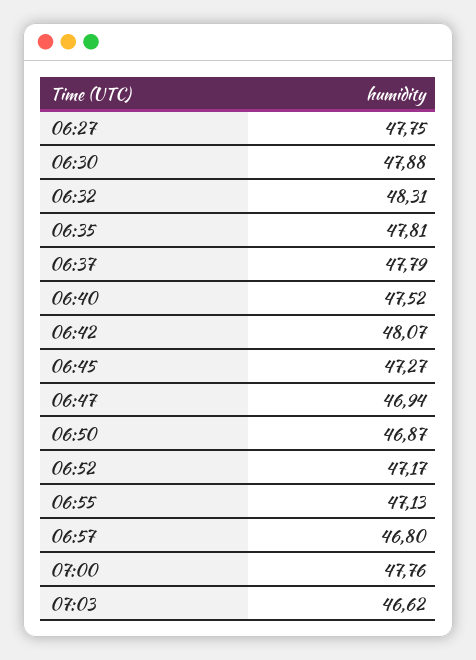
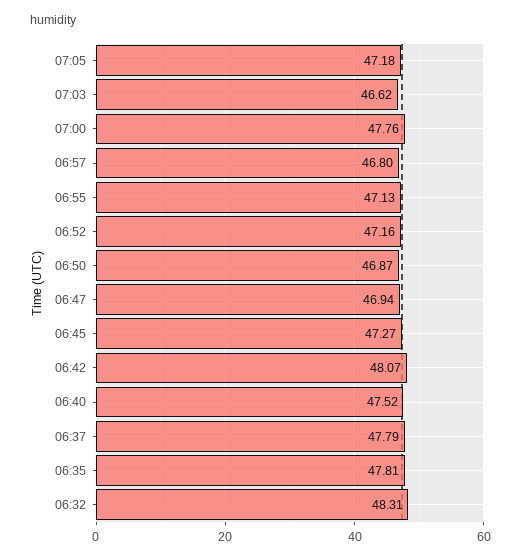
06:27: 47.75 -> none
06:30: 47.88 -> none
06:52: 47.17 -> 47.16
07:05: none -> 47.18

